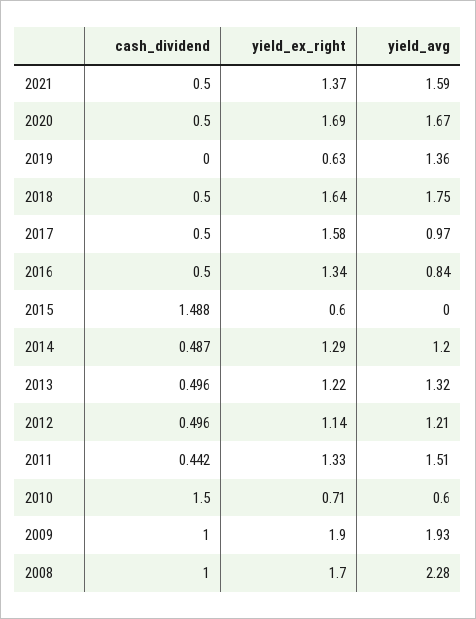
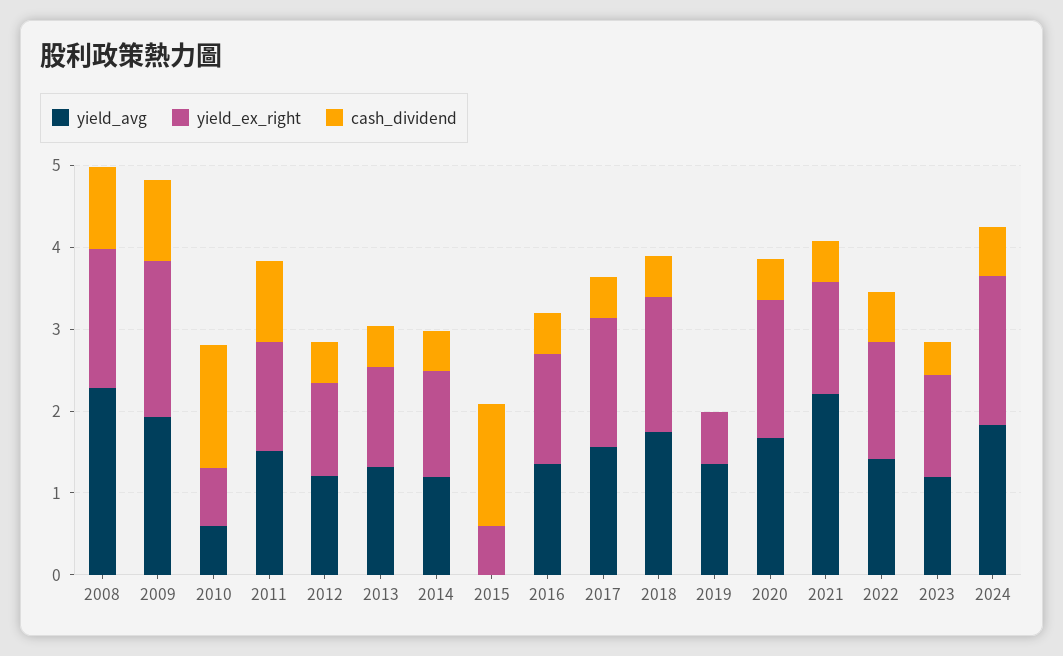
yield_avg, 2021: 1.59 -> 2.2
yield_avg, 2017: 0.97 -> 1.6
yield_avg, 2016: 0.84 -> 1.4
cash_dividend, 2011: 0.442 -> 1
yield_avg, 2022: none -> 1.4
yield_ex_right, 2022: none -> 1.4
cash_dividend, 2022: none -> 0.6
yield_avg, 2023: none -> 1.2
yield_ex_right, 2023: none -> 1.2
cash_dividend, 2023: none -> 0.4
yield_avg, 2024: none -> 1.8
yield_ex_right, 2024: none -> 1.8
cash_dividend, 2024: none -> 0.6

